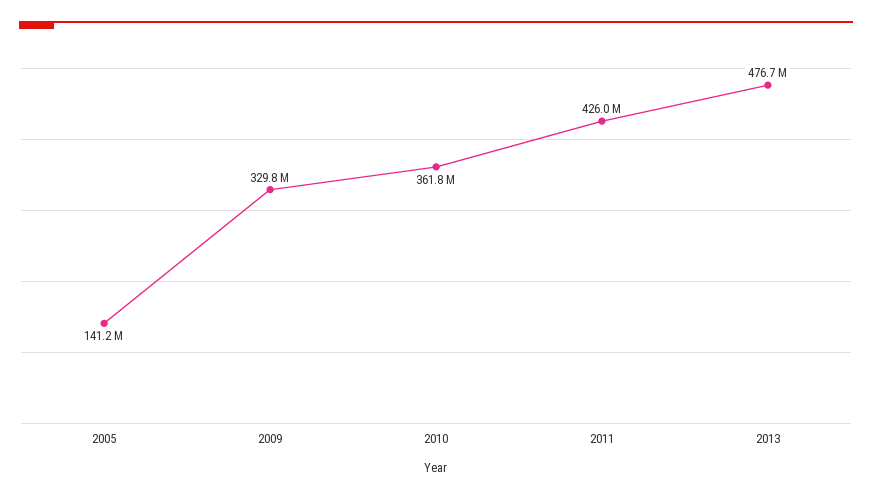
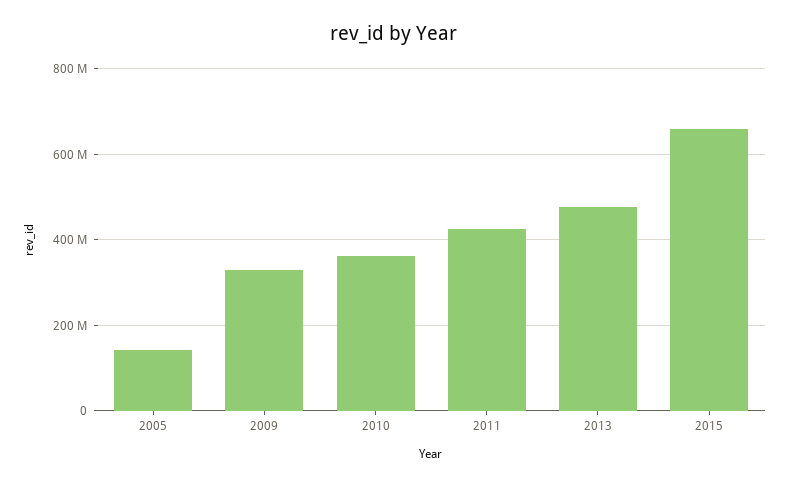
2015: none -> 660000000

